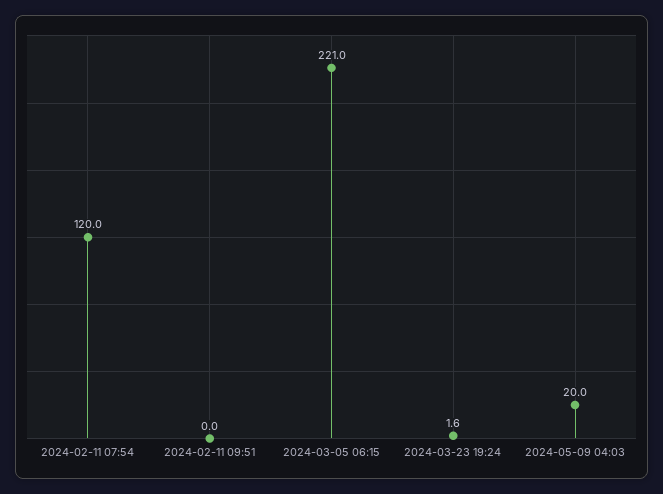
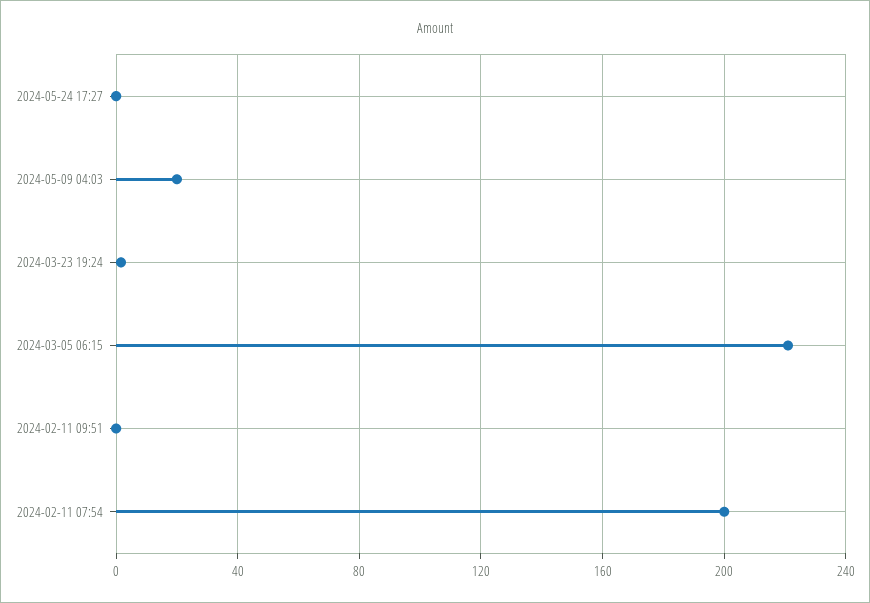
2024-02-11 07:54: 120 -> 200
2024-05-24 17:27: none -> 0

